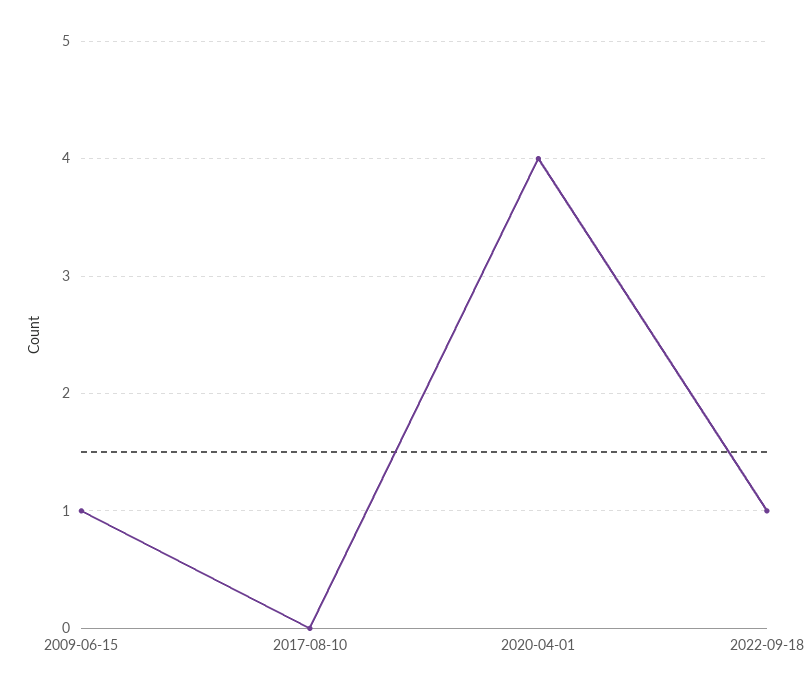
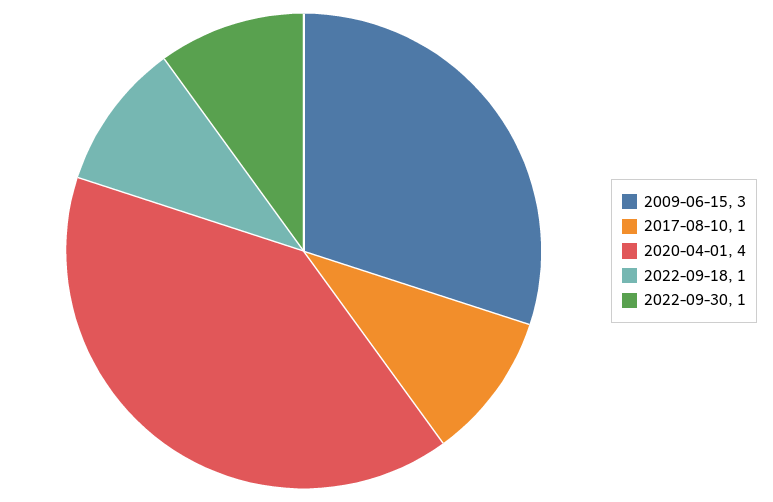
2009-06-15: 1 -> 3
2017-08-10: 0 -> 1
2022-09-30: none -> 1

